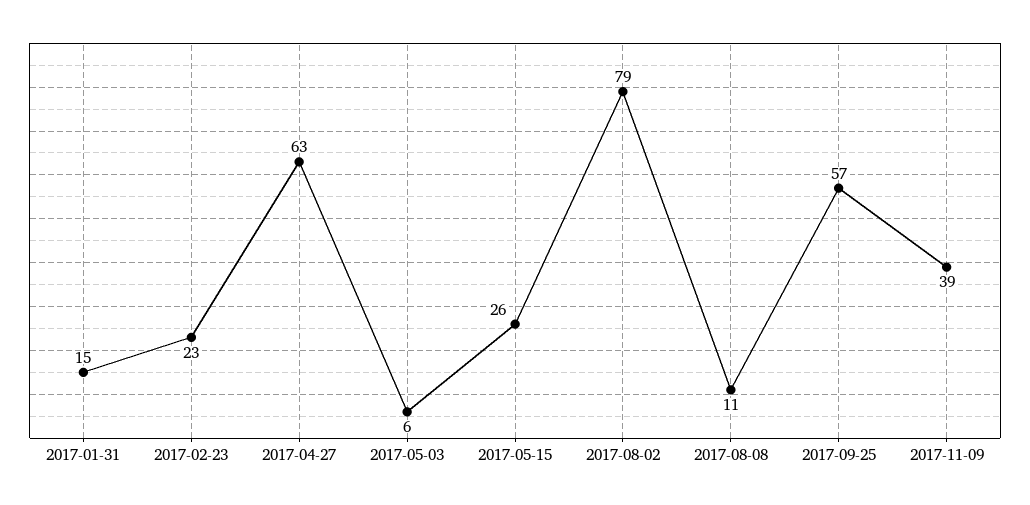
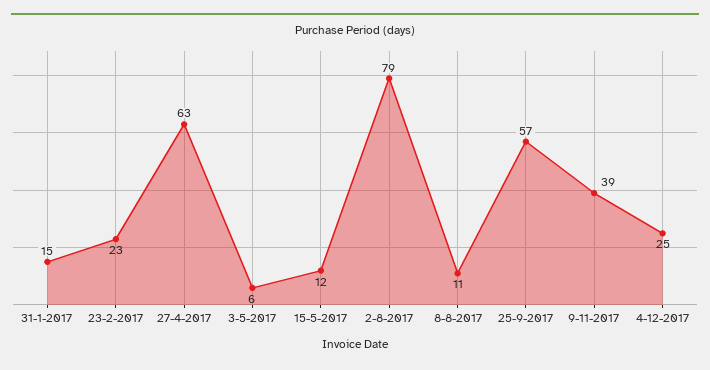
2017-05-15: 26 -> 12
4-12-2017: none -> 25

